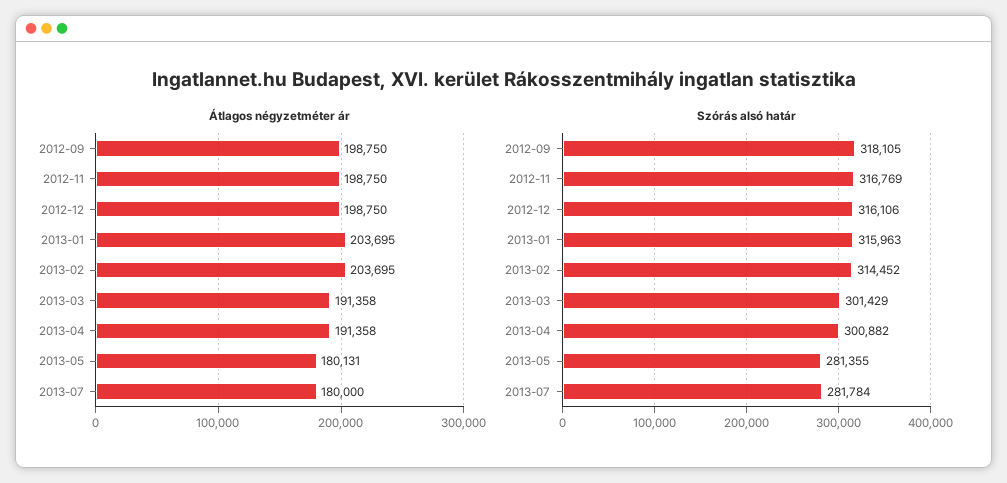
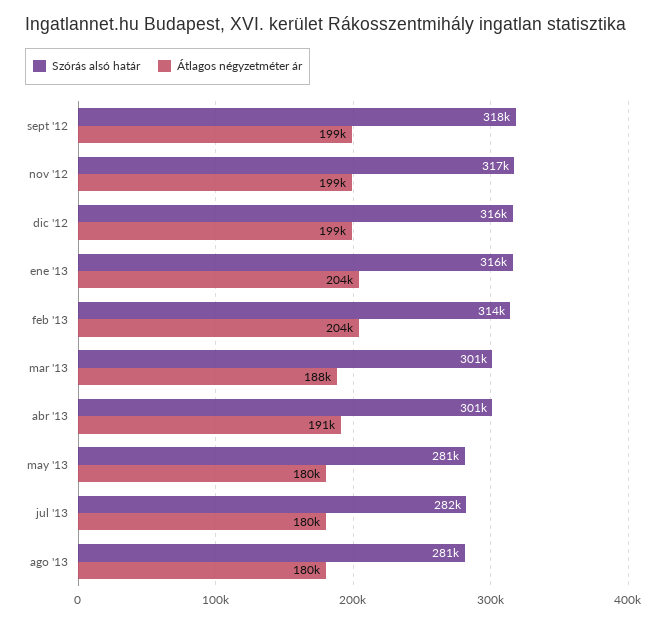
Átlagos négyzetméter ár, 2013-03: 191358 -> 188000
Szórás alsó határ, ago '13: none -> 281000
Átlagos négyzetméter ár, ago '13: none -> 180000

